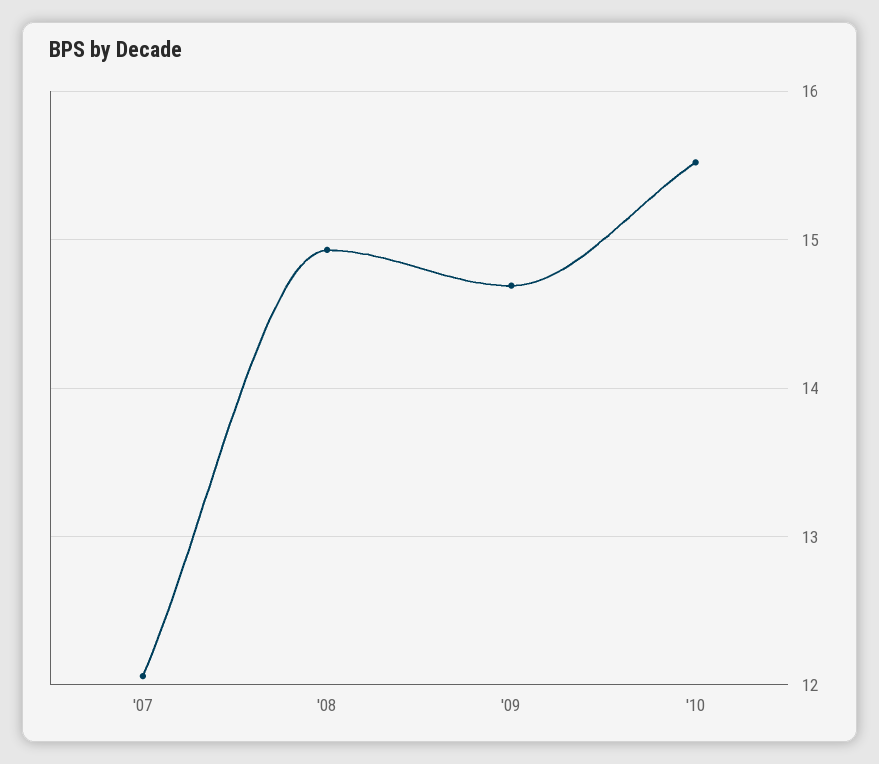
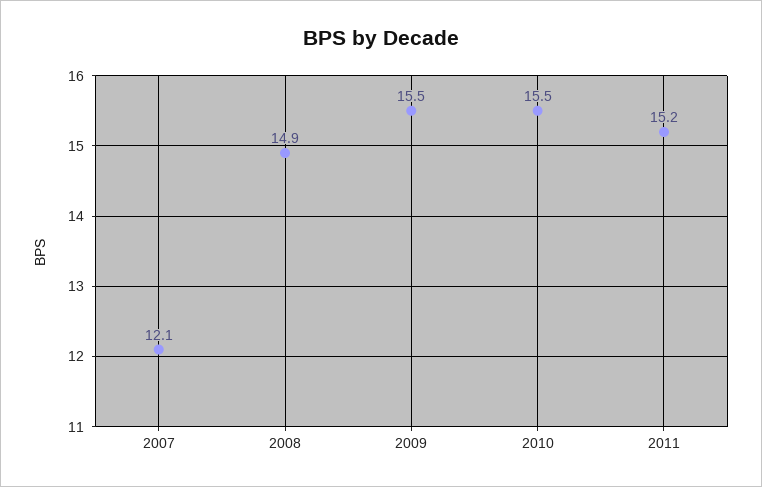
'09: 14.7 -> 15.5
2011: none -> 15.2

